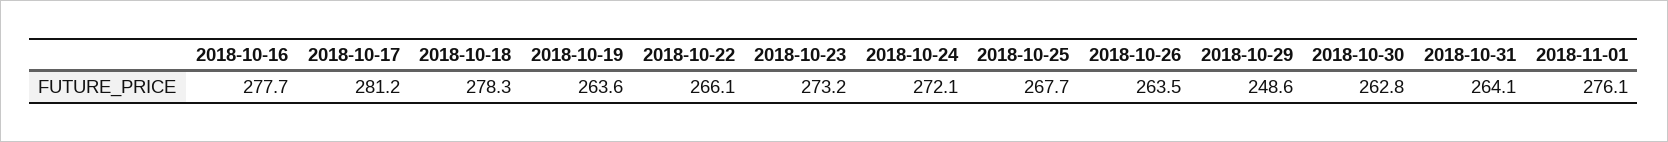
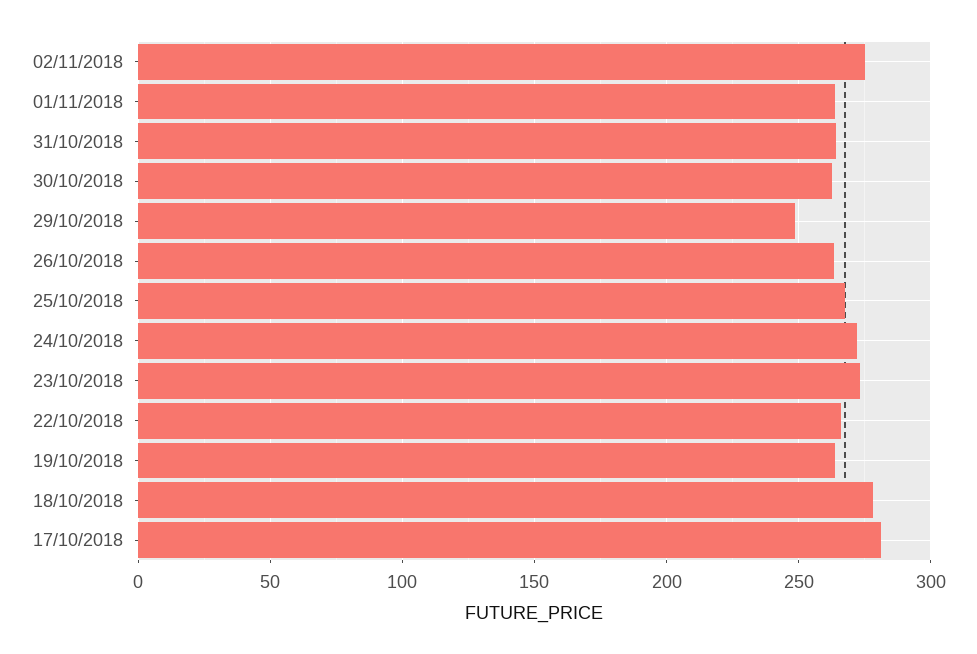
2018-10-16: 277.7 -> none
2018-11-01: 276.1 -> 265
02/11/2018: none -> 275

